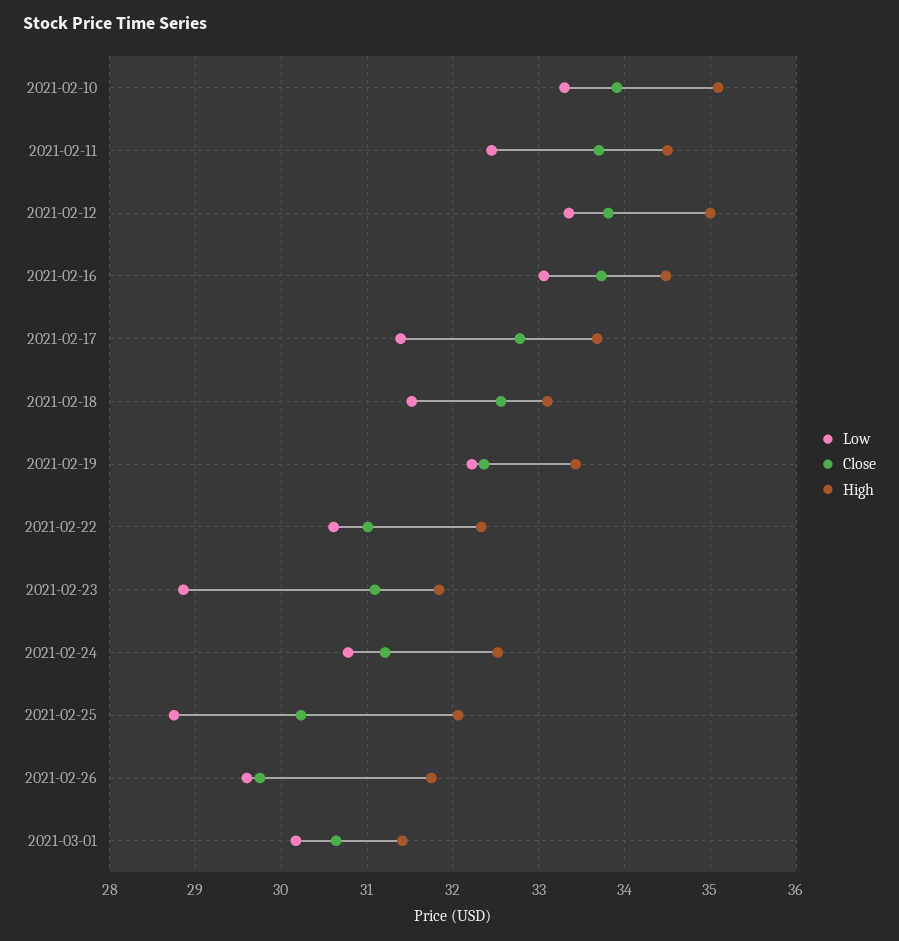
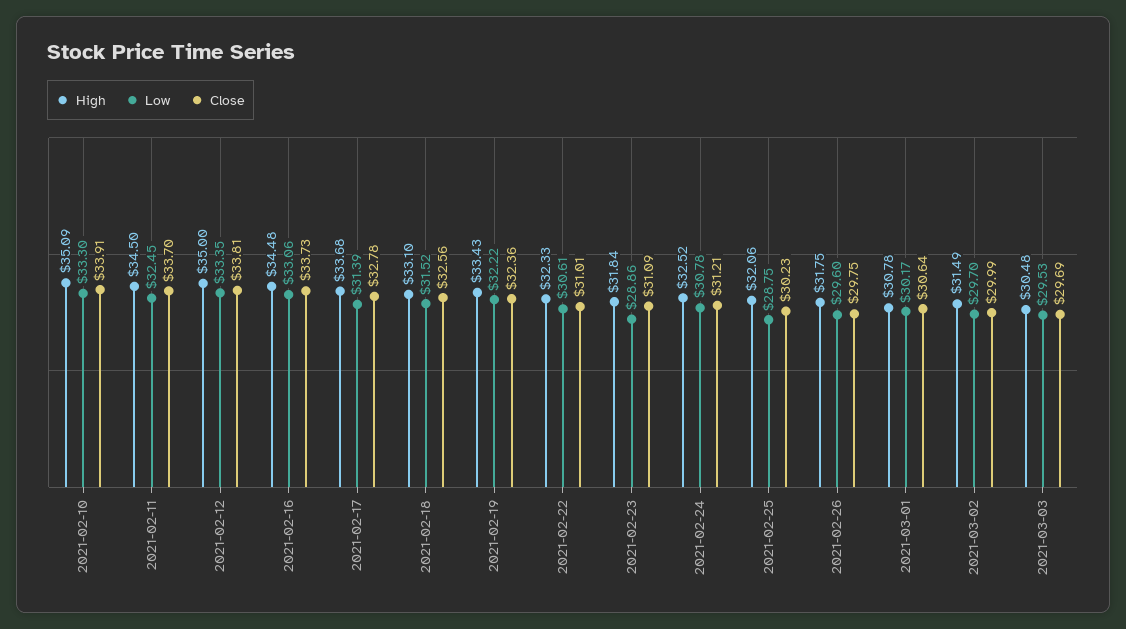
High, 2021-03-01: 31.4 -> 30.78
High, 2021-03-02: none -> 31.49
Low, 2021-03-02: none -> 29.7
Close, 2021-03-02: none -> 29.99
High, 2021-03-03: none -> 30.48
Low, 2021-03-03: none -> 29.53
Close, 2021-03-03: none -> 29.69

